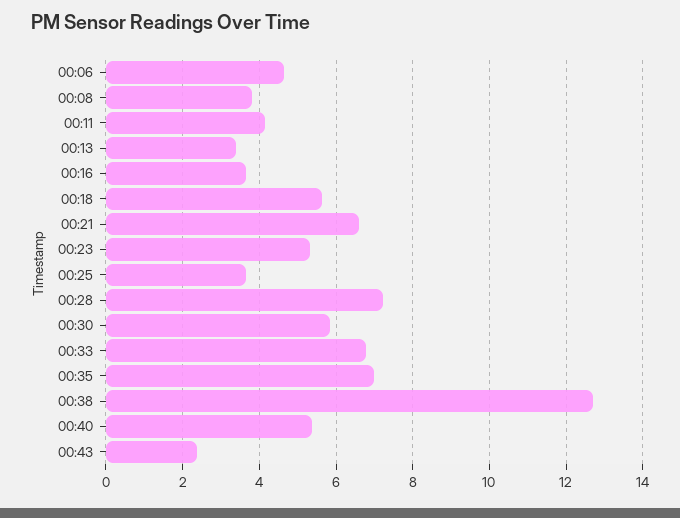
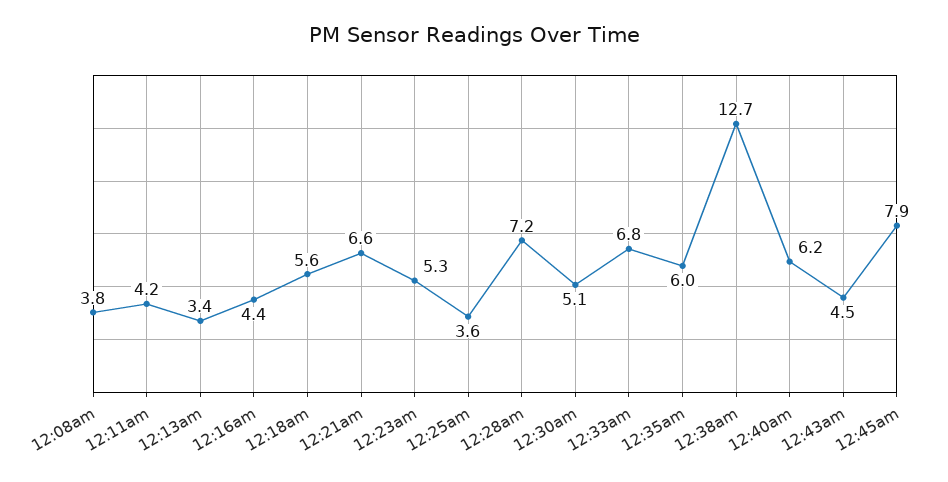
00:06: 4.6 -> none
00:16: 3.6 -> 4.4
00:30: 5.8 -> 5.1
00:35: 7 -> 6
00:40: 5.4 -> 6.2
00:43: 2.4 -> 4.5
12:45am: none -> 7.9

